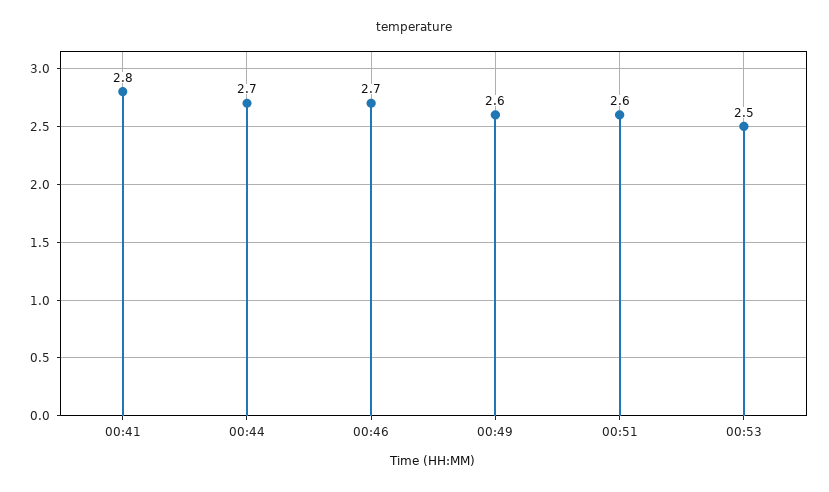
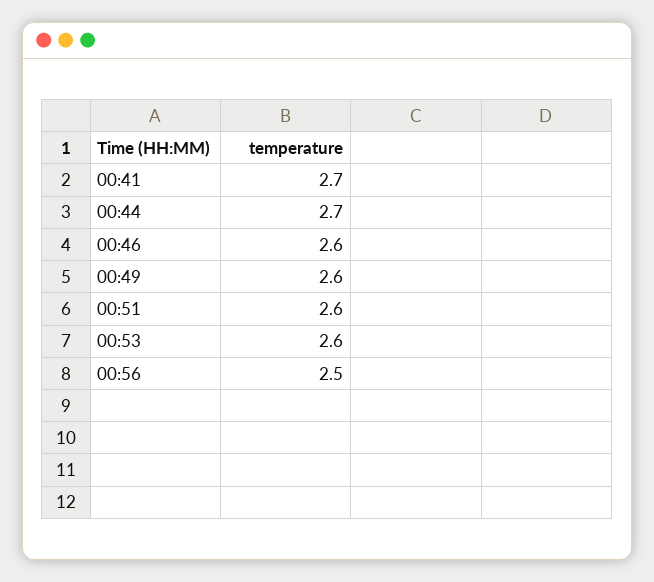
00:41: 2.8 -> 2.7
00:46: 2.7 -> 2.6
00:53: 2.5 -> 2.6
00:56: none -> 2.5

